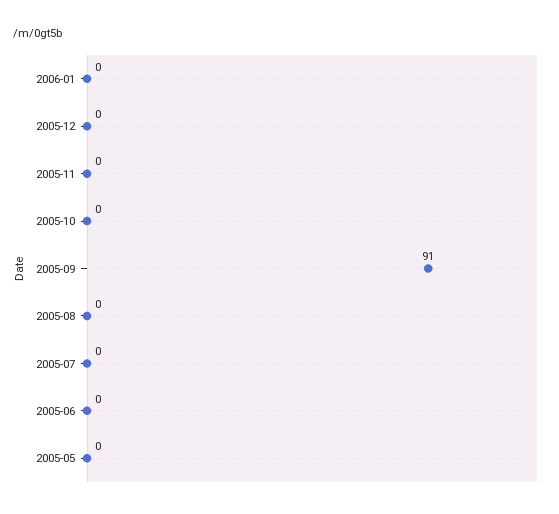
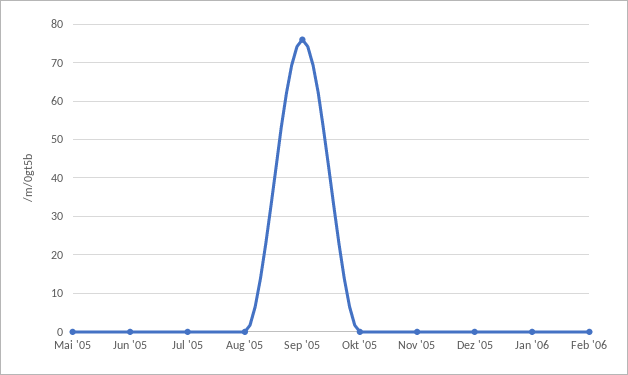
2005-09: 91 -> 75
Feb '06: none -> 0

